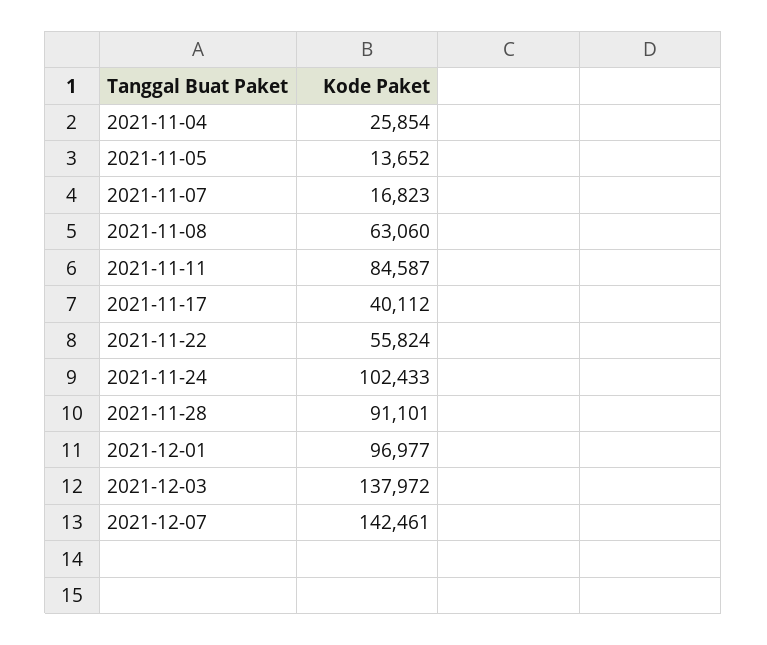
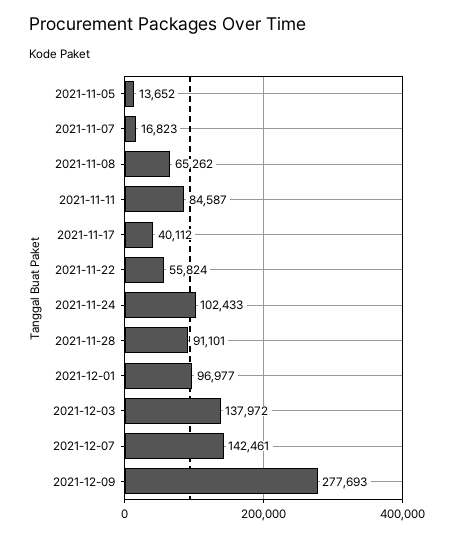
2021-11-04: 25854 -> none
2021-11-08: 63060 -> 65262
2021-12-09: none -> 277693

